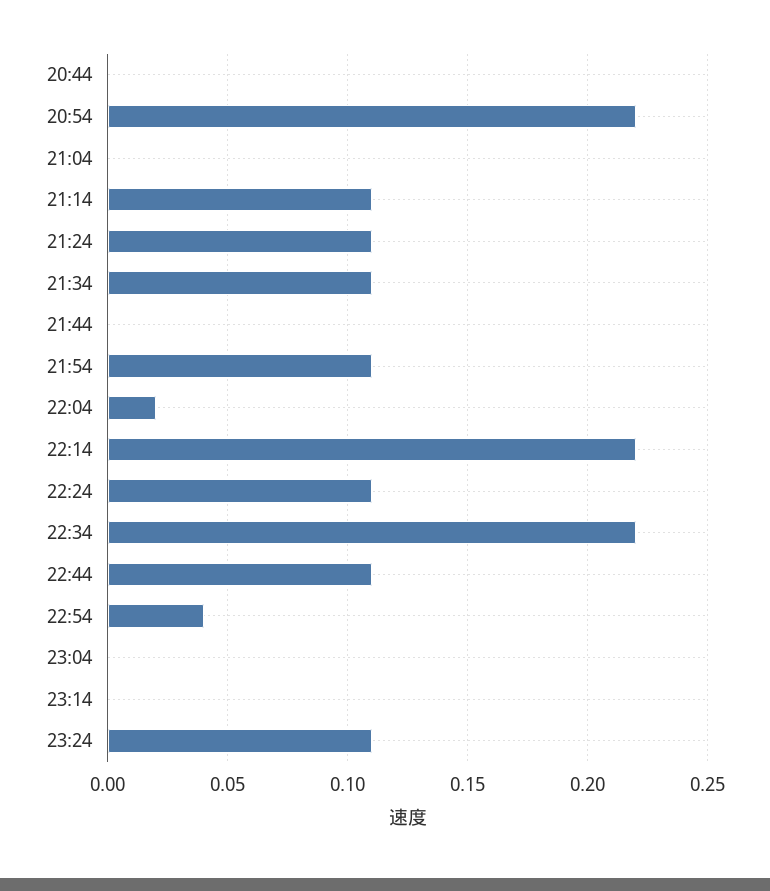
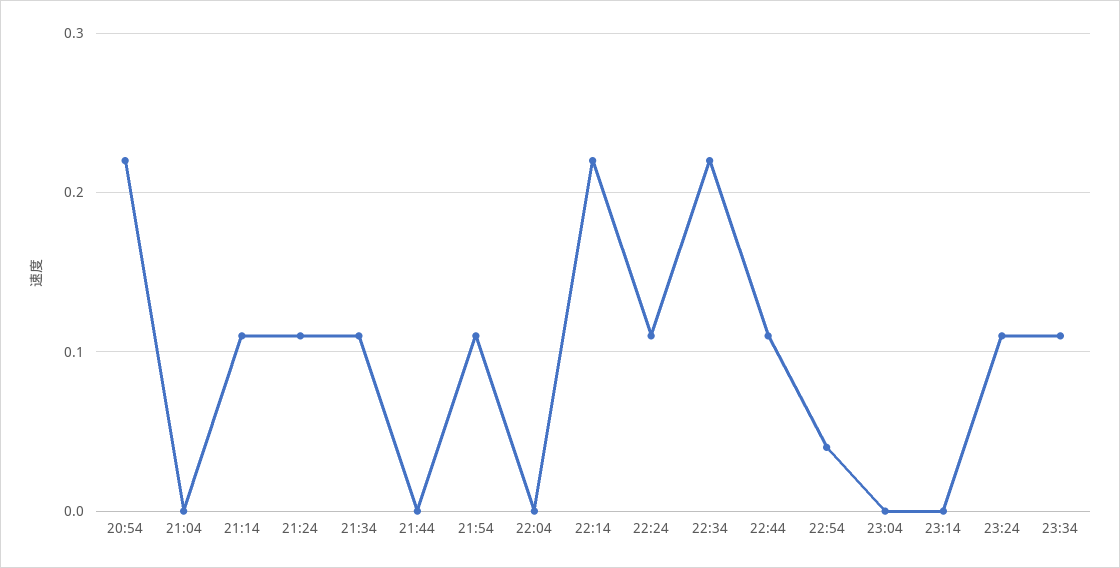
20:44: 0 -> none
22:04: 0.02 -> 0
23:34: none -> 0.11

